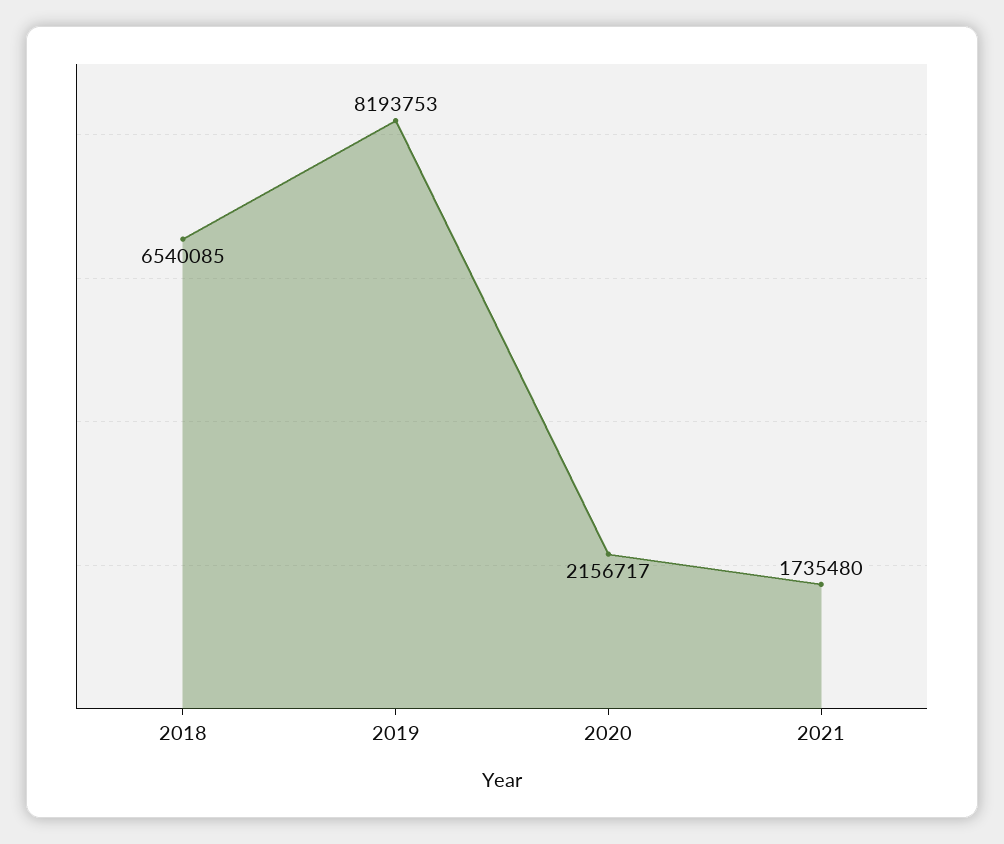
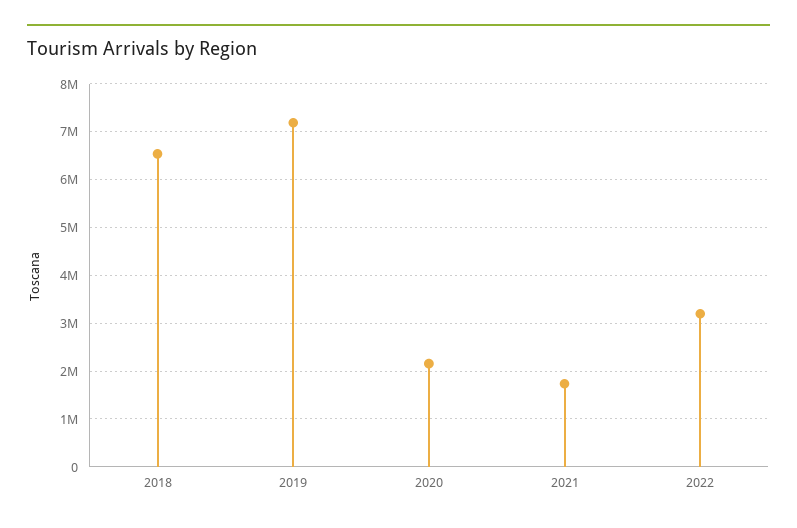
2019: 8193753 -> 7200000
2022: none -> 3200000

